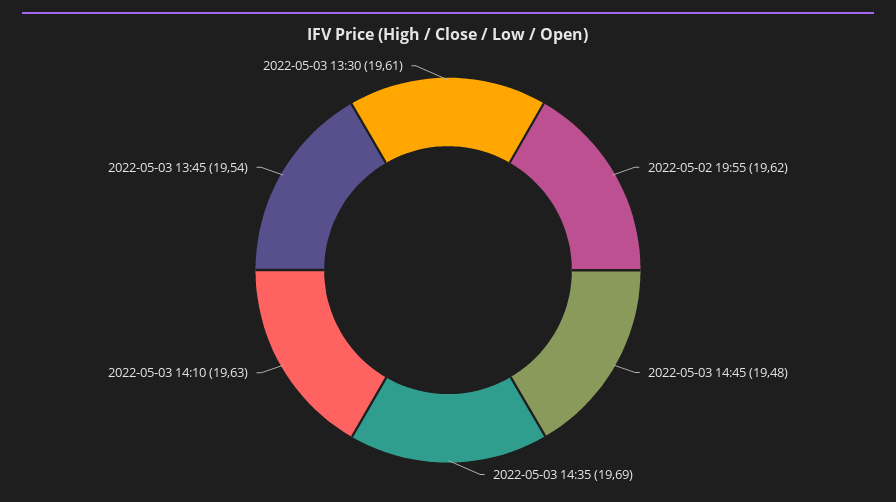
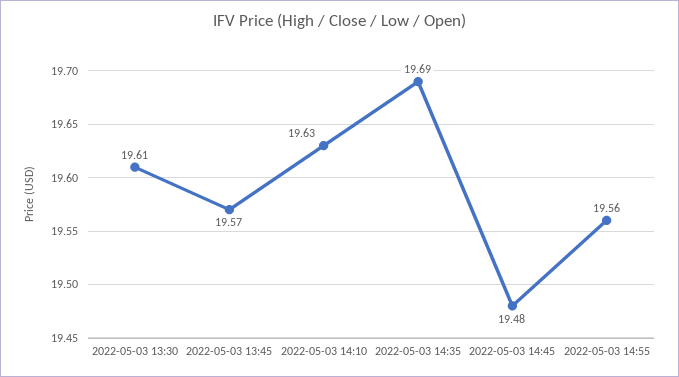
2022-05-02 19:55: 19.62 -> none
2022-05-03 13:45: 19.54 -> 19.57
2022-05-03 14:55: none -> 19.56

